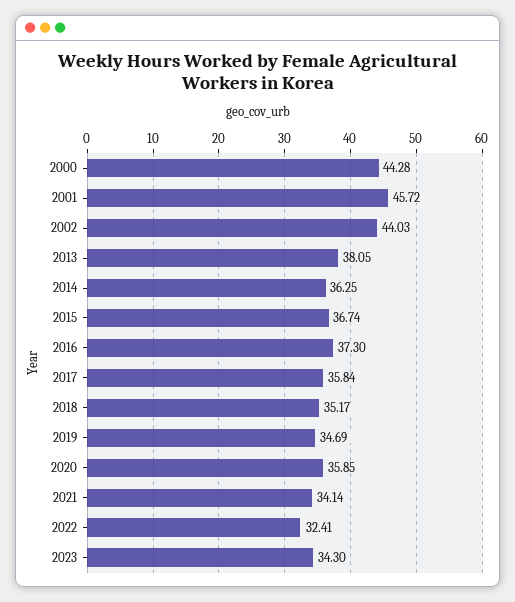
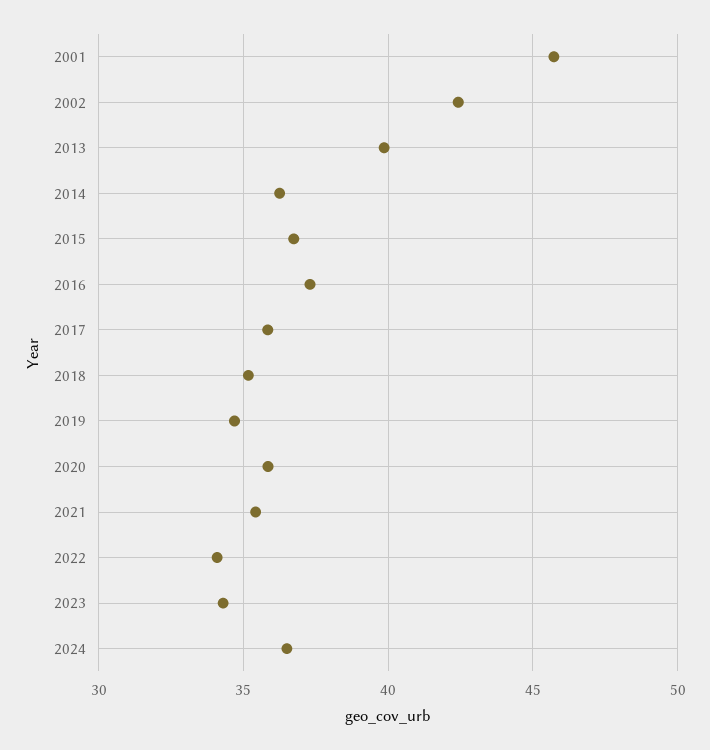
2000: 44.28 -> none
2002: 44.03 -> 42.5
2013: 38.05 -> 40
2021: 34.14 -> 35.5
2022: 32.41 -> 34
2024: none -> 36.5

